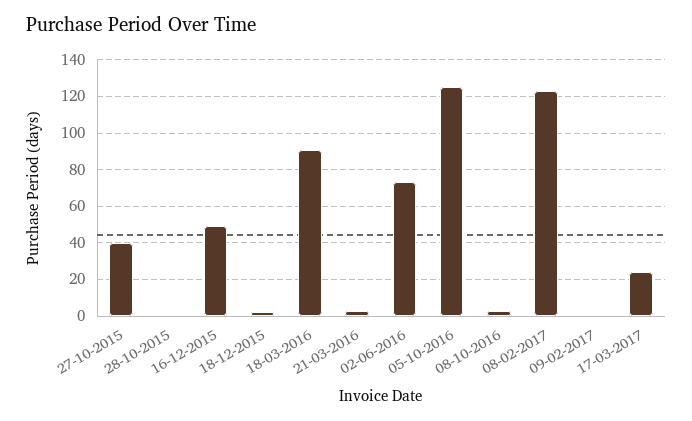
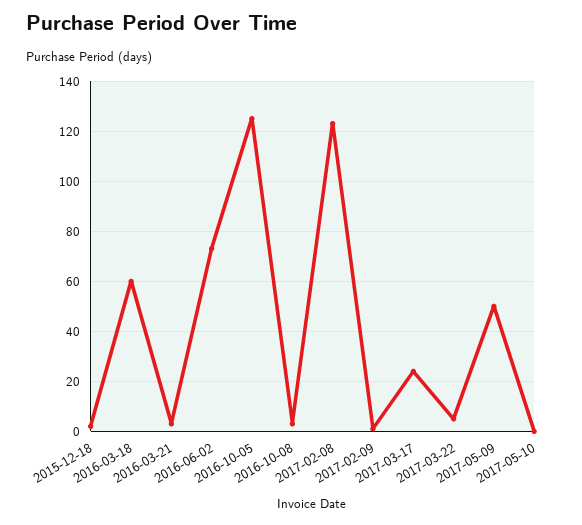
27-10-2015: 40 -> none
28-10-2015: 0 -> none
16-12-2015: 50 -> none
18-03-2016: 90 -> 60
2017-03-22: none -> 5
2017-05-09: none -> 50
2017-05-10: none -> 0

